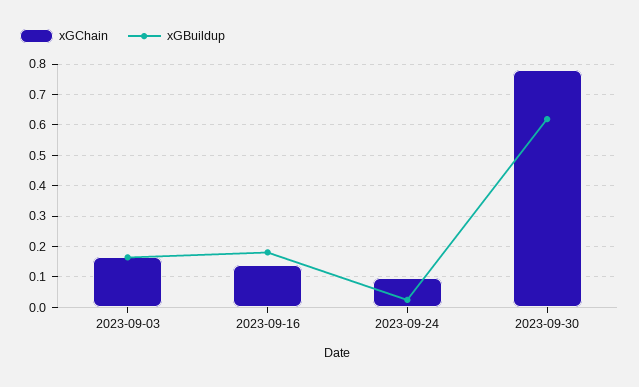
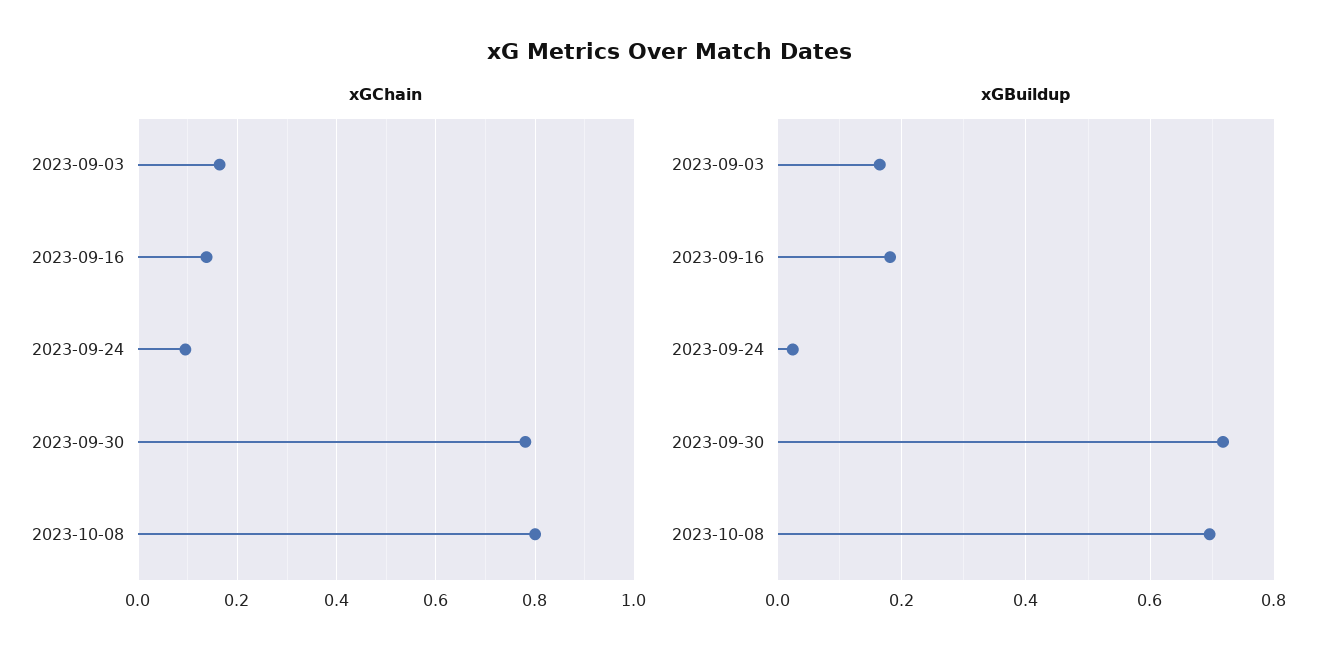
xGBuildup, 2023-09-30: 0.62 -> 0.72
xGChain, 2023-10-08: none -> 0.8
xGBuildup, 2023-10-08: none -> 0.7

